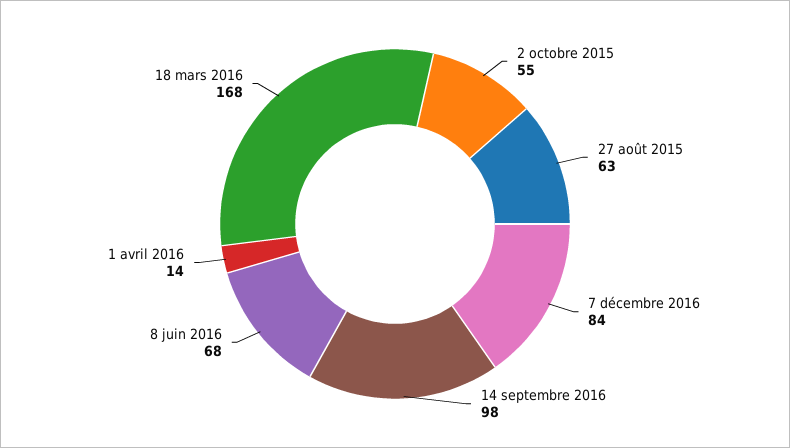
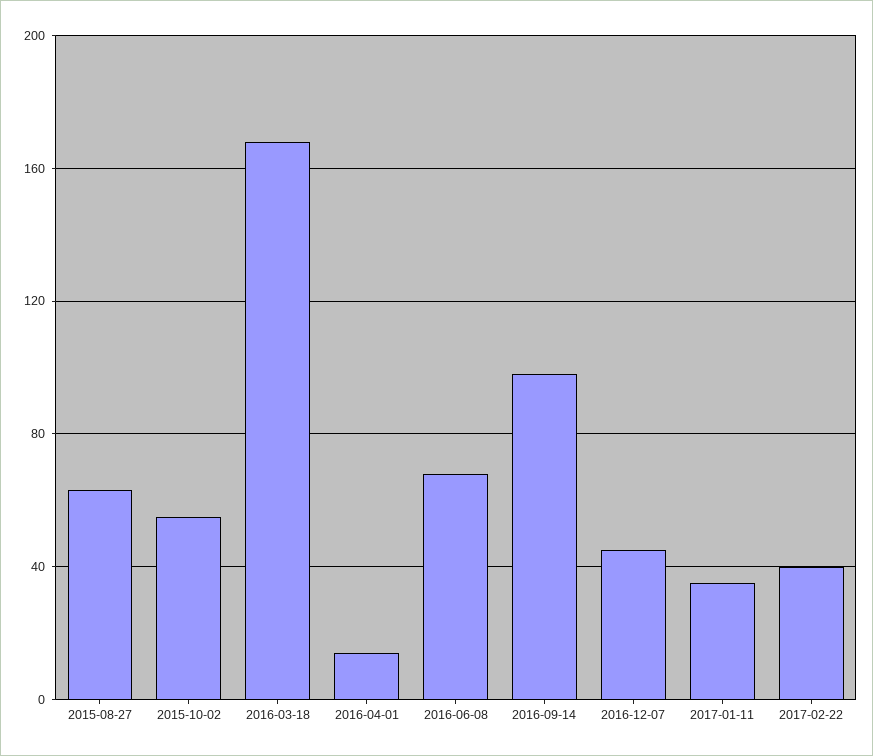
7 décembre 2016: 84 -> 45
2017-01-11: none -> 35
2017-02-22: none -> 40

